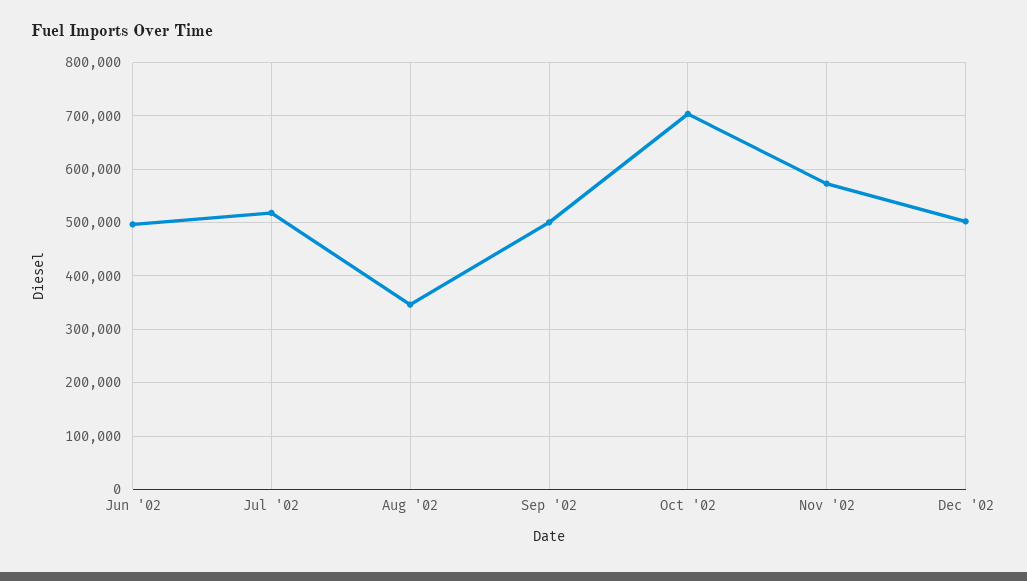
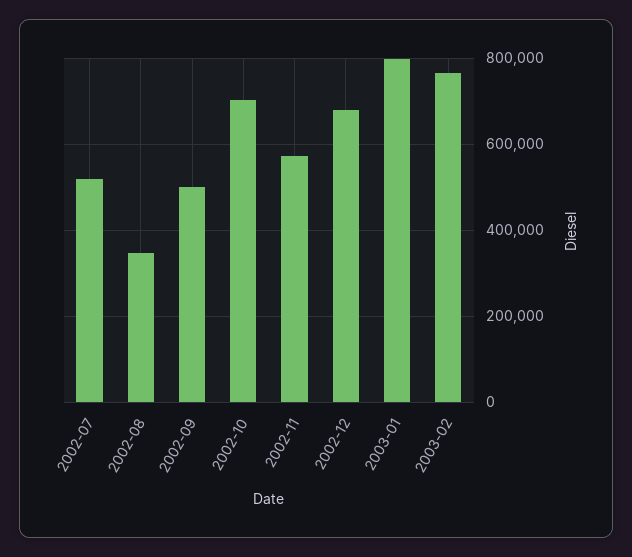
Jun '02: 500000 -> none
Dec '02: 500000 -> 680000
2003-01: none -> 800000
2003-02: none -> 760000

